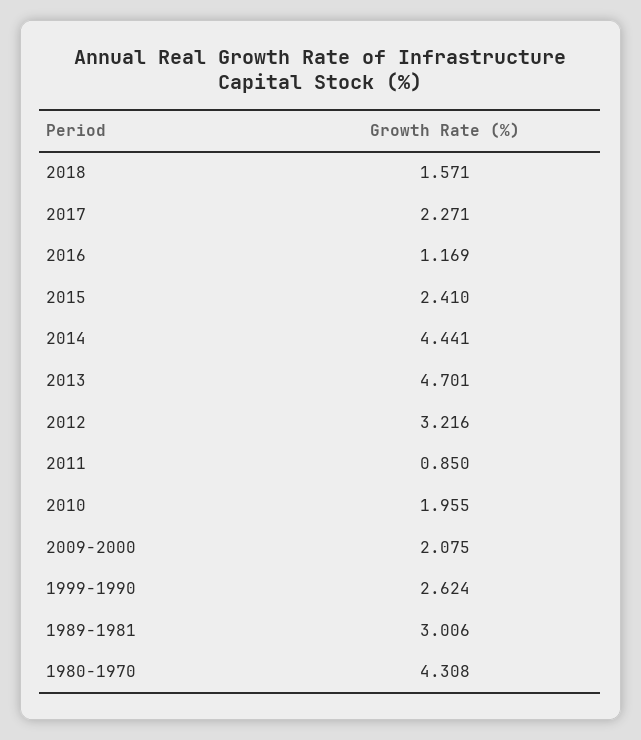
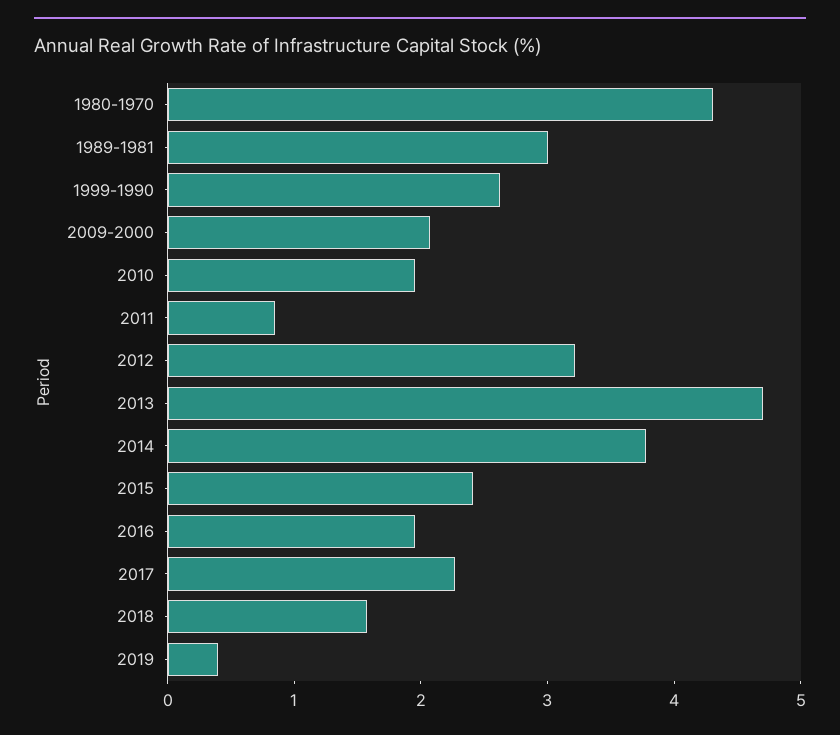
2016: 1.169 -> 2
2014: 4.441 -> 3.8
2019: none -> 0.4

